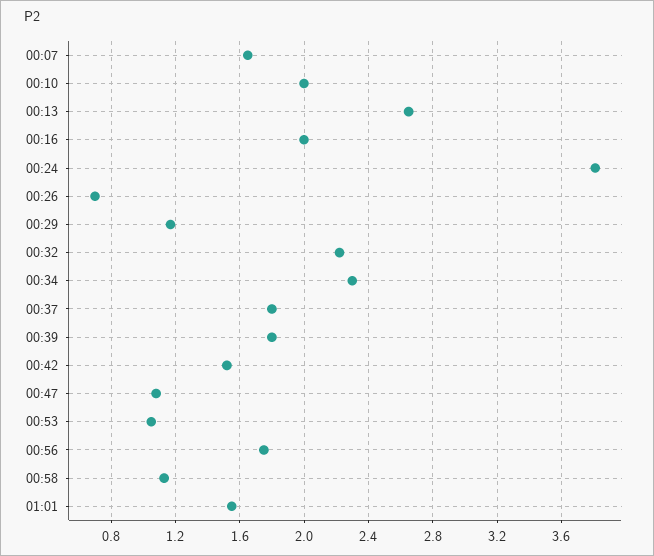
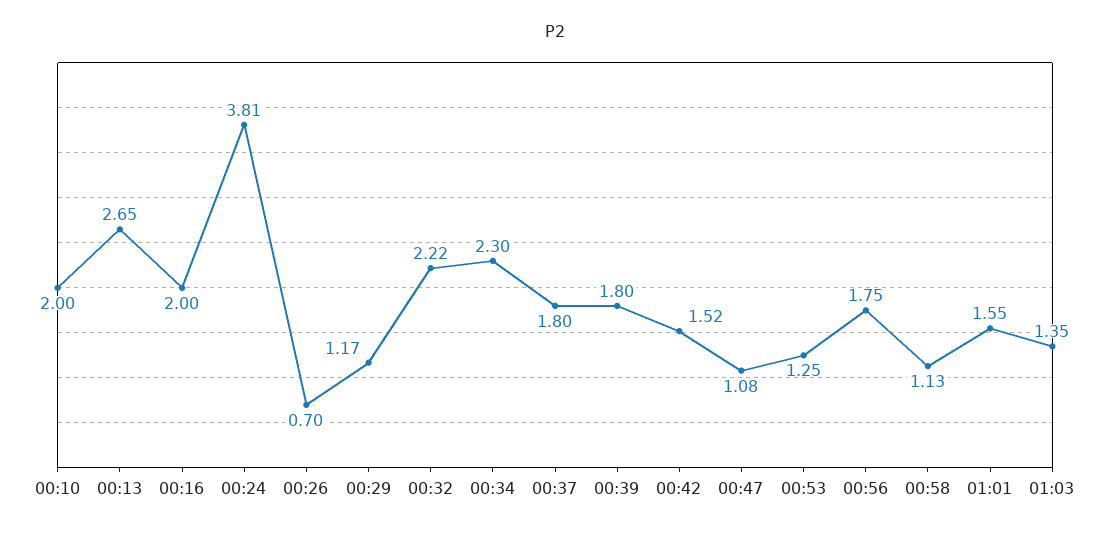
00:07: 1.65 -> none
00:53: 1.05 -> 1.25
01:03: none -> 1.35

